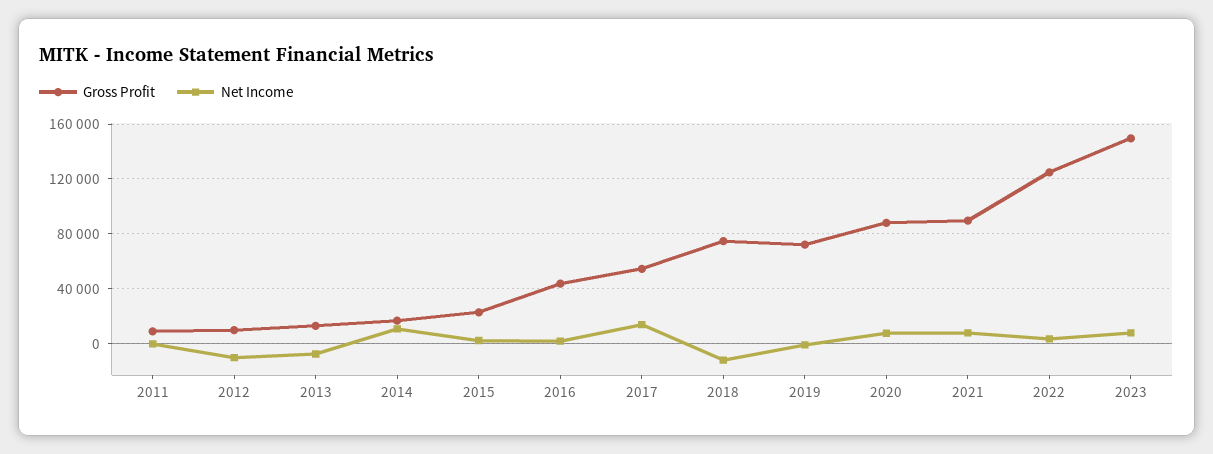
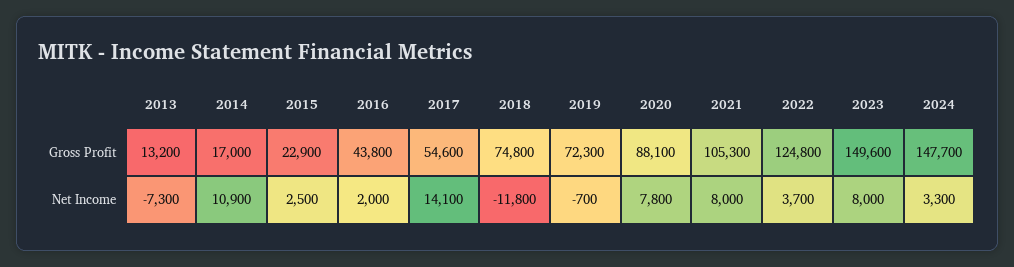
Gross Profit, 2011: 10000 -> none
Net Income, 2011: 0 -> none
Gross Profit, 2012: 10000 -> none
Net Income, 2012: -10000 -> none
Gross Profit, 2021: 90000 -> 105300
Gross Profit, 2024: none -> 147700
Net Income, 2024: none -> 3300

